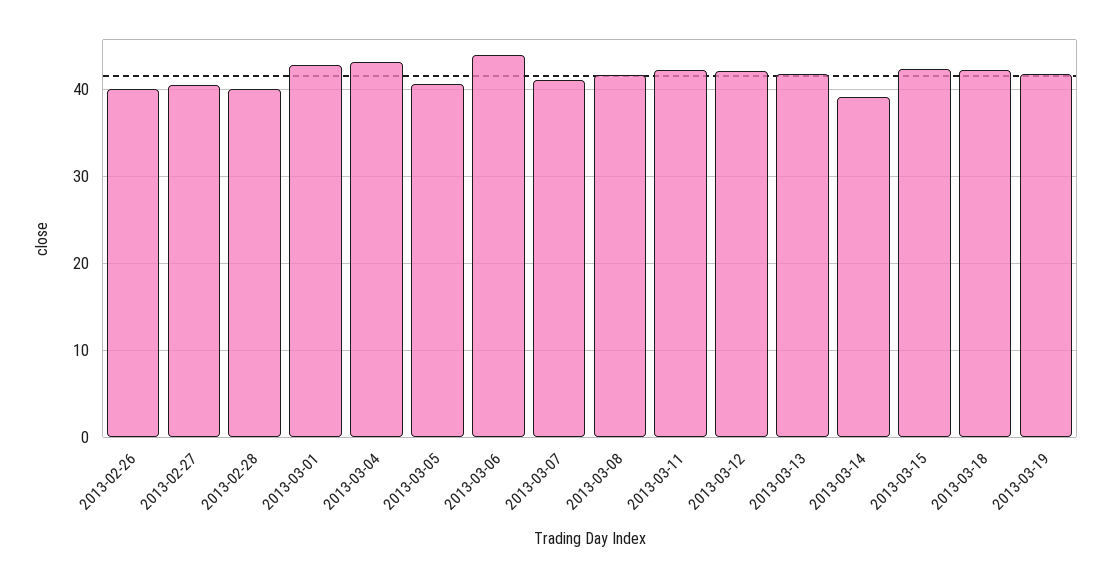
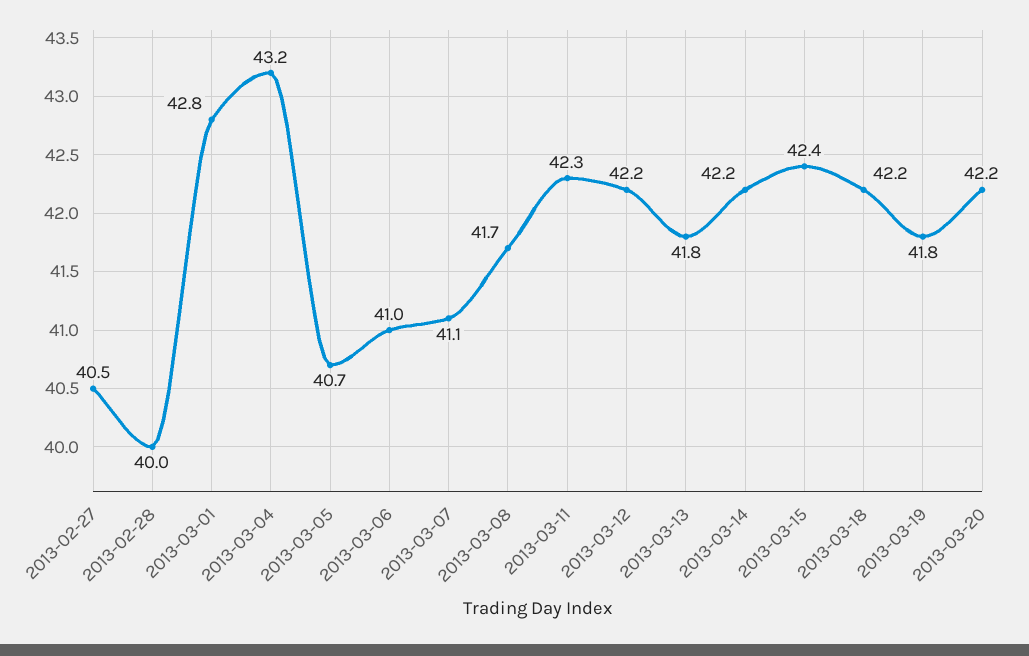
2013-02-26: 40 -> none
2013-03-06: 44 -> 41
2013-03-14: 39 -> 42.2
2013-03-20: none -> 42.2

